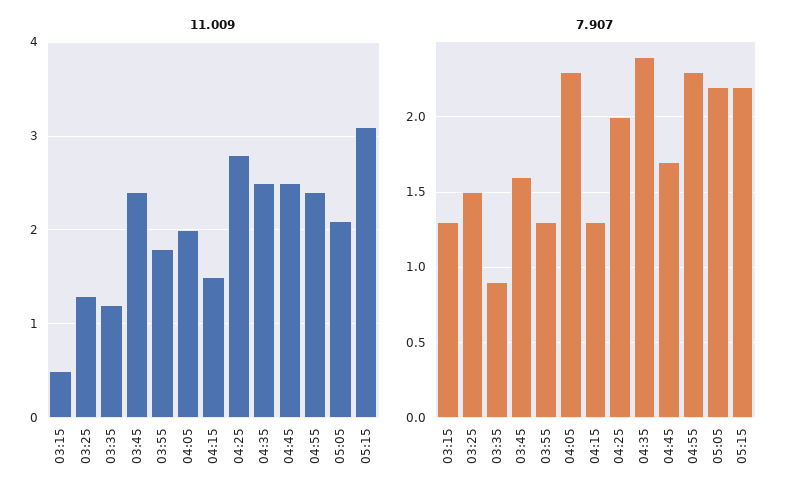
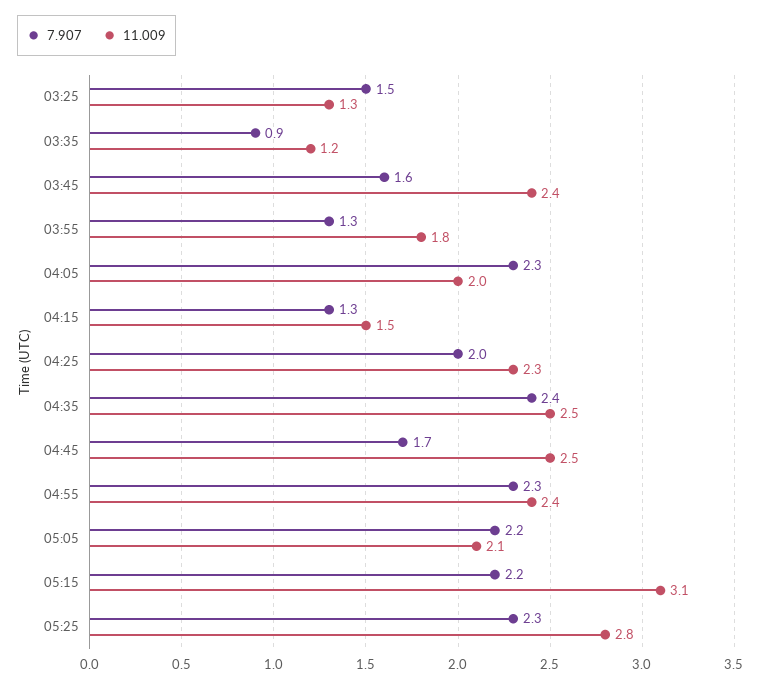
11.009, 03:15: 0.5 -> none
11.009, 04:25: 2.8 -> 2.3
7.907, 03:15: 1.3 -> none
7.907, 05:25: none -> 2.3
11.009, 05:25: none -> 2.8

